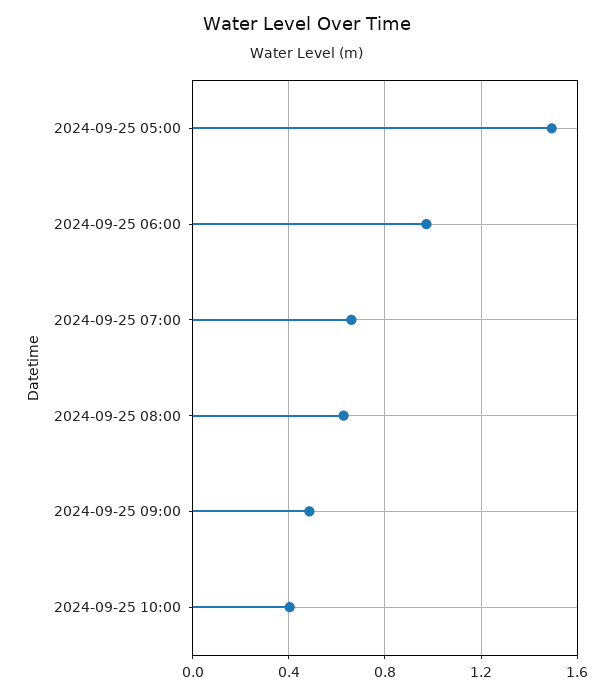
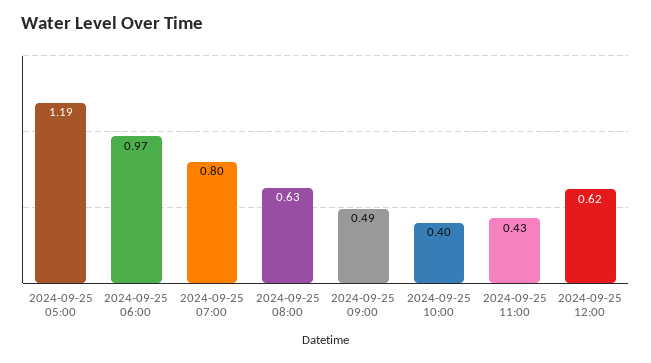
2024-09-25 05:00: 1.5 -> 1.19
2024-09-25 07:00: 0.65 -> 0.8
2024-09-25 11:00: none -> 0.43
2024-09-25 12:00: none -> 0.62

